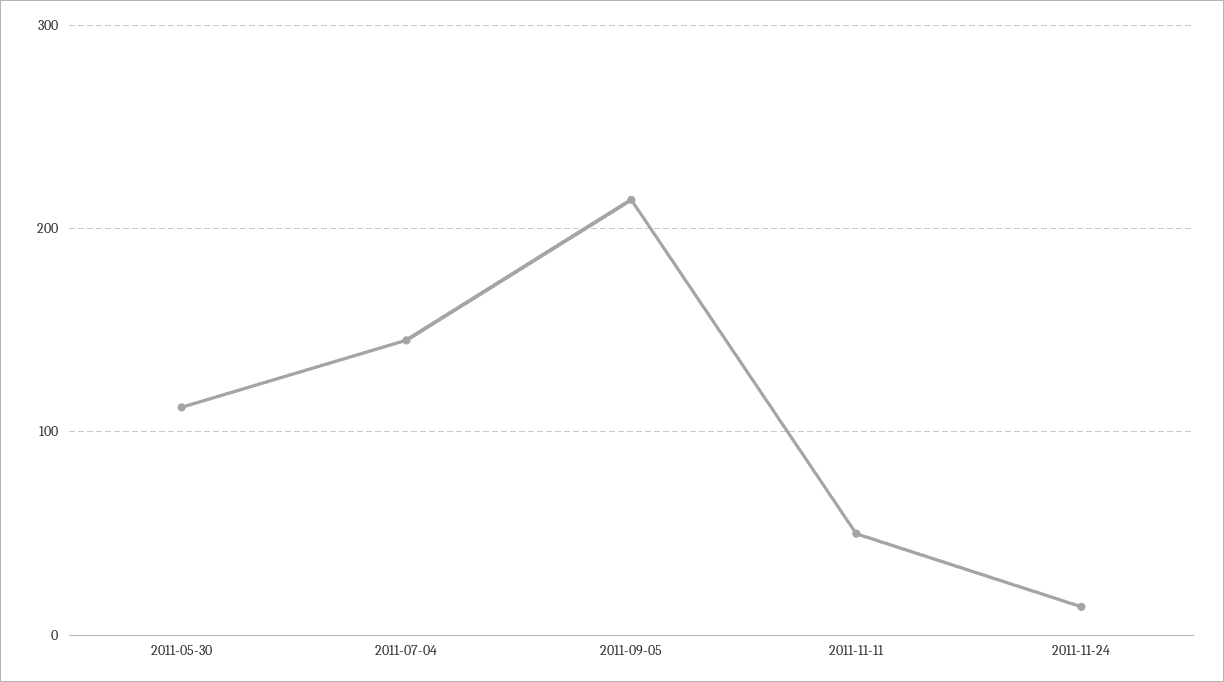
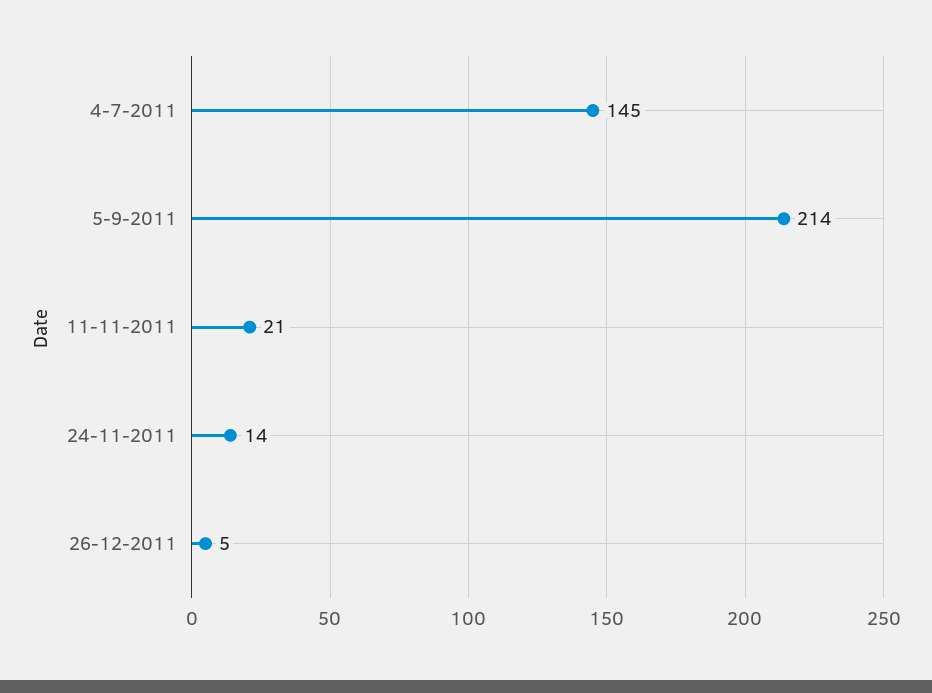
2011-05-30: 110 -> none
2011-11-11: 50 -> 21
26-12-2011: none -> 5

